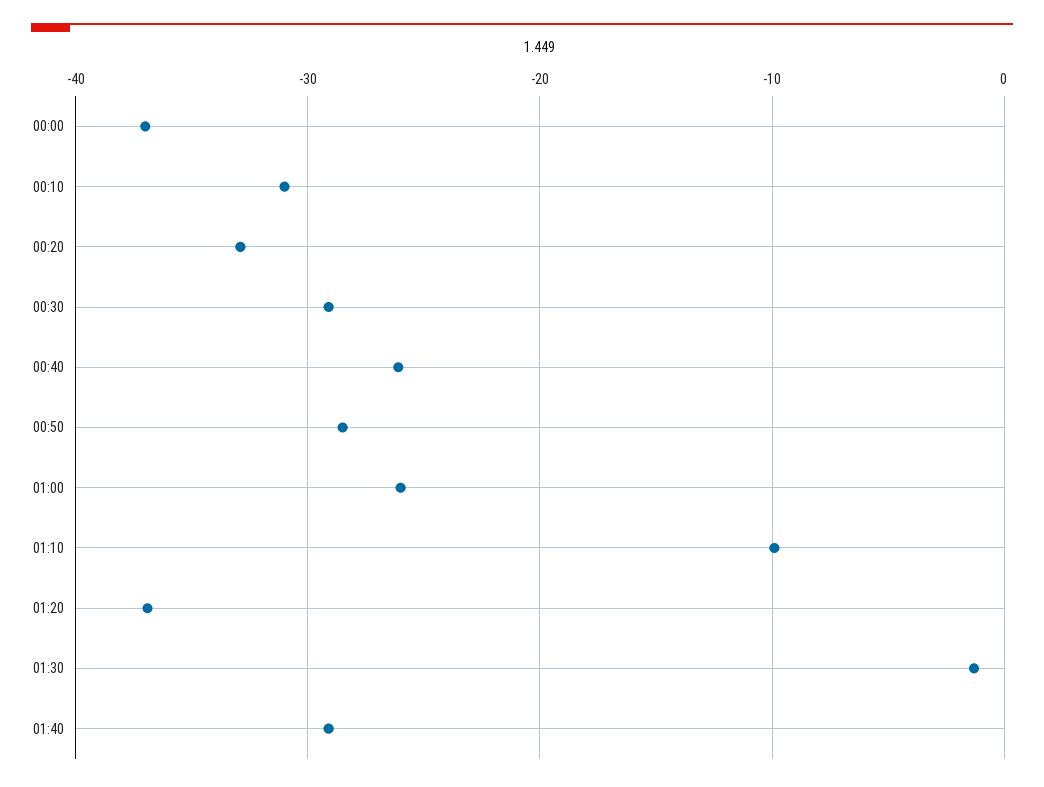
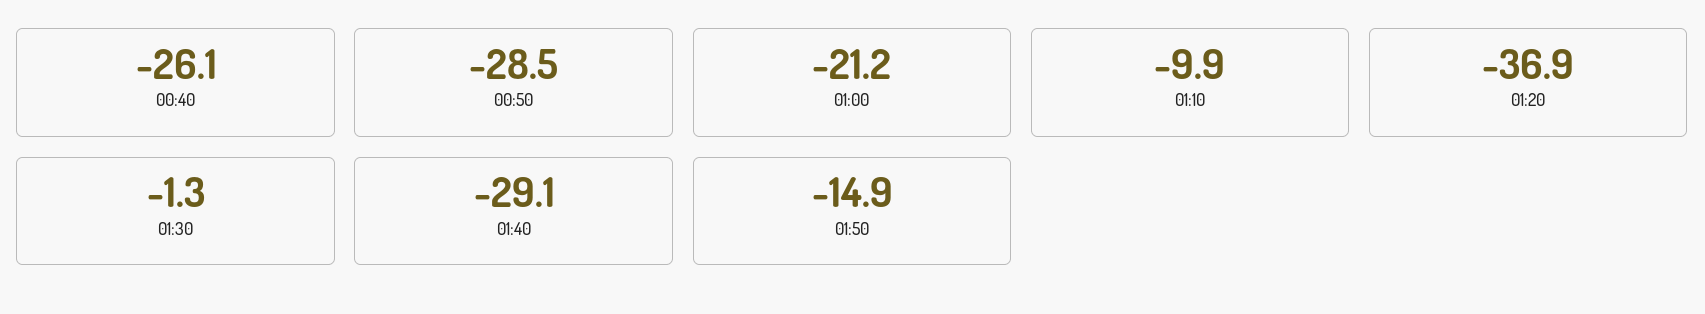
00:00: -37 -> none
00:10: -31 -> none
00:20: -33 -> none
00:30: -29 -> none
01:00: -26 -> -21.2
01:50: none -> -14.9

